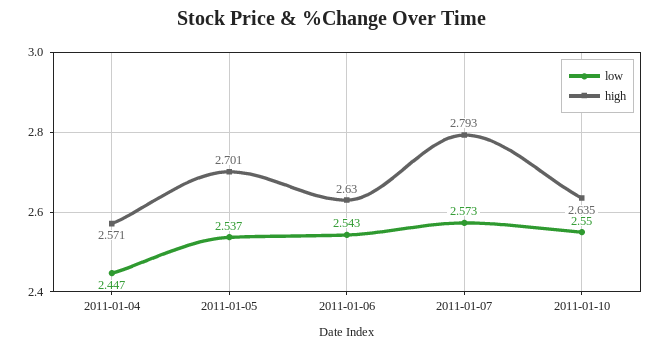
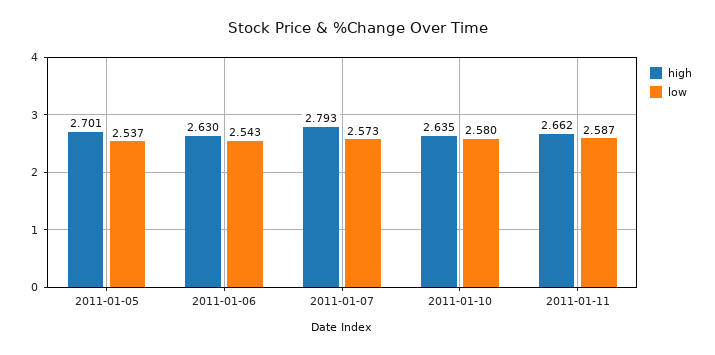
low, 2011-01-04: 2.447 -> none
high, 2011-01-04: 2.571 -> none
low, 2011-01-10: 2.55 -> 2.58
high, 2011-01-11: none -> 2.662
low, 2011-01-11: none -> 2.587

